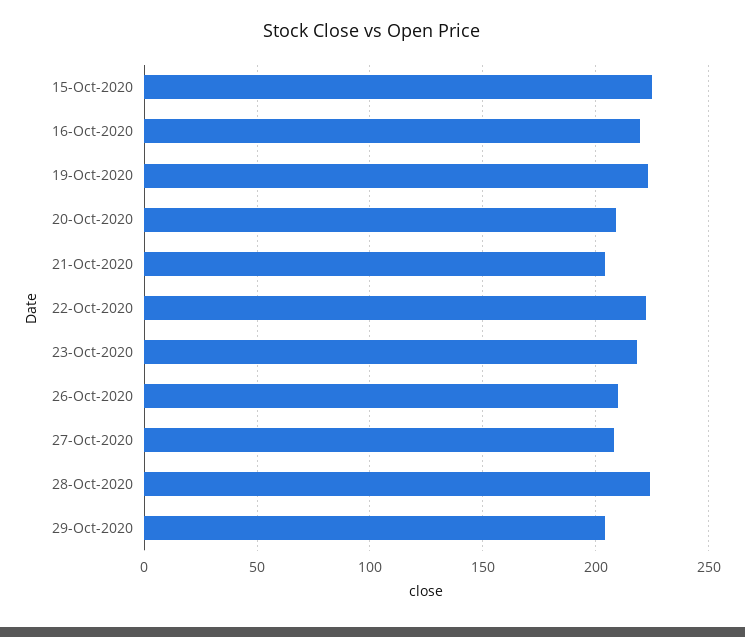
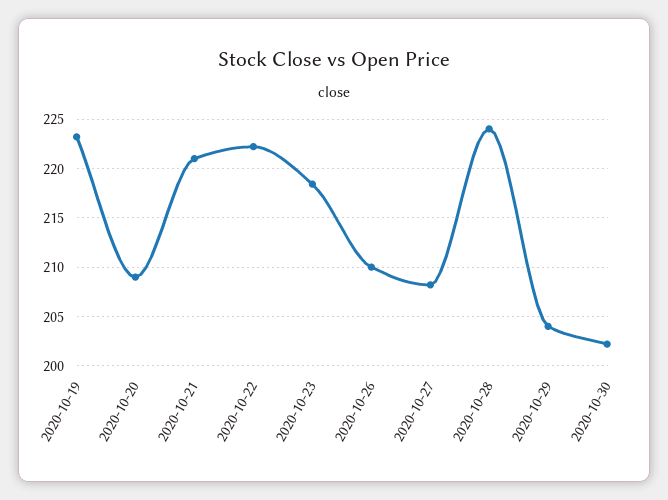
15-Oct-2020: 225 -> none
16-Oct-2020: 220 -> none
21-Oct-2020: 205 -> 221
2020-10-30: none -> 202

